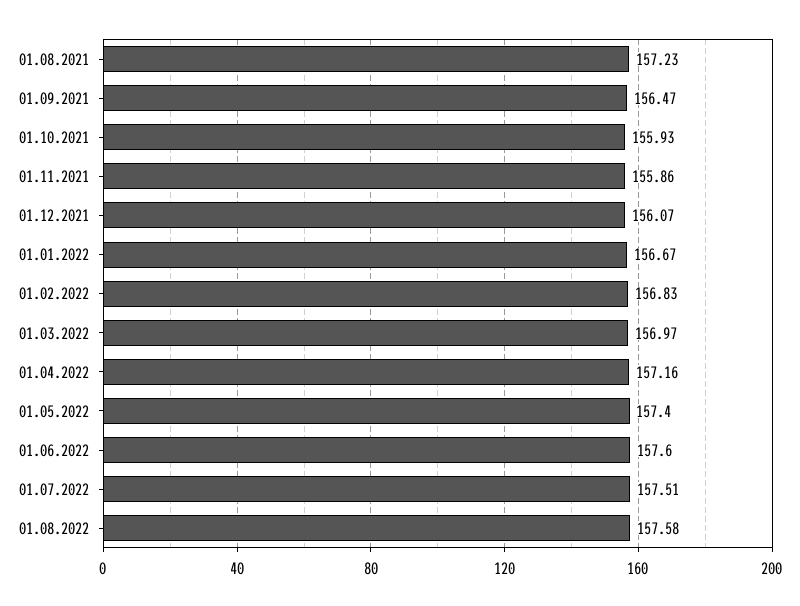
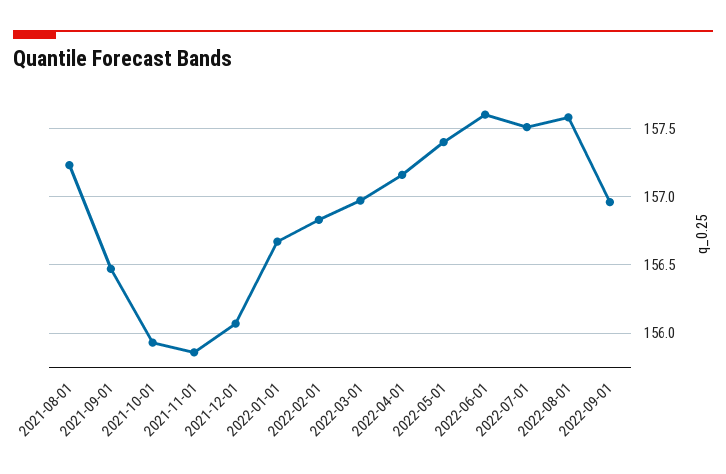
2022-09-01: none -> 156.95

